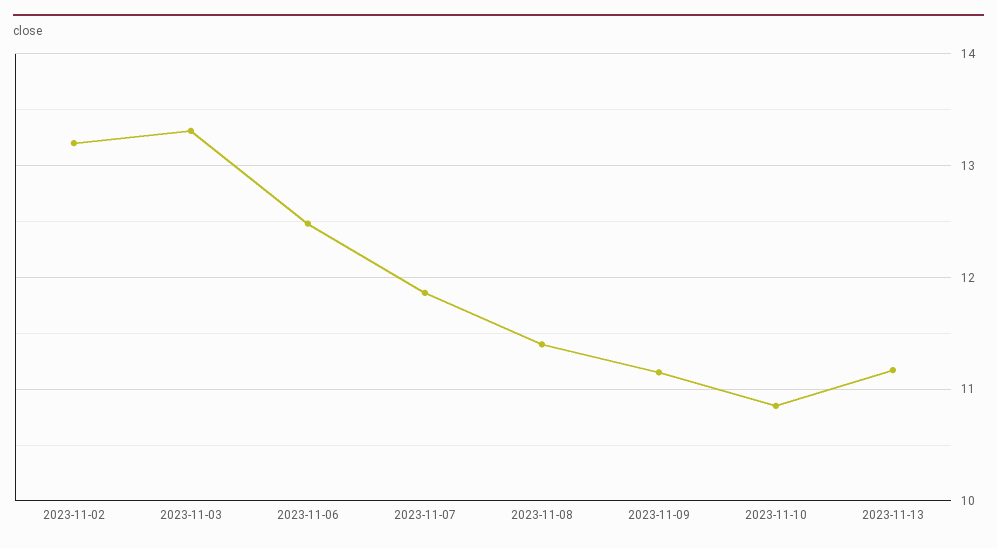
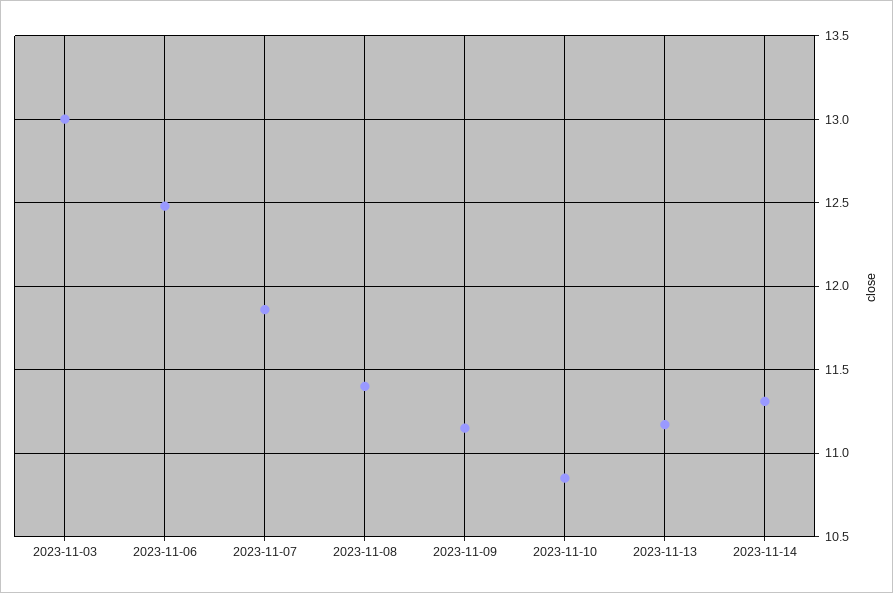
2023-11-02: 13.2 -> none
2023-11-03: 13.3 -> 13
2023-11-14: none -> 11.3

